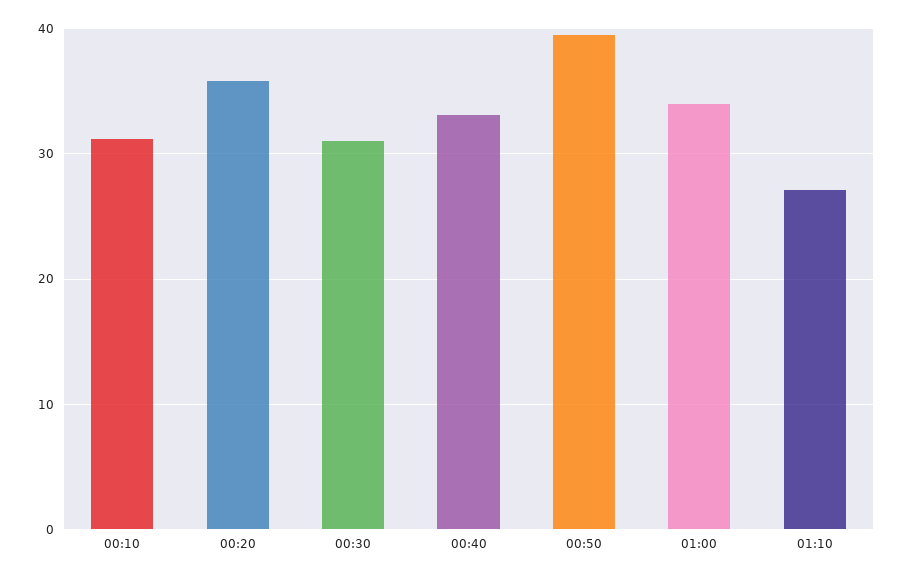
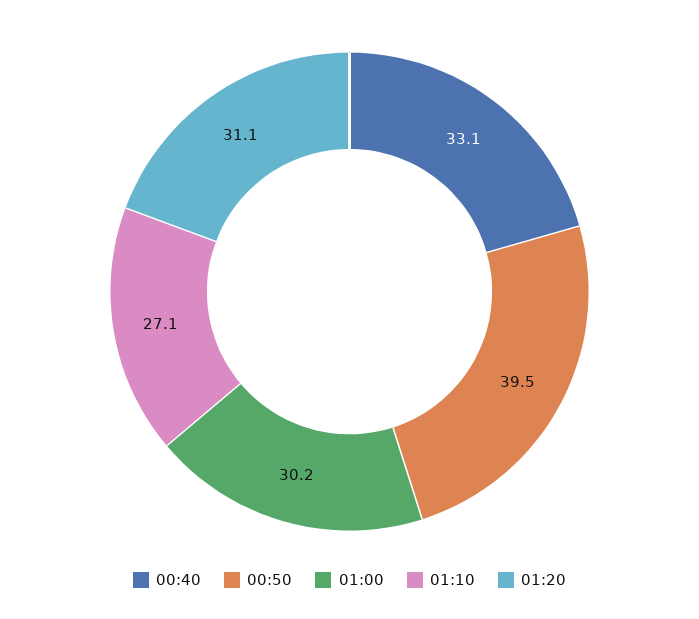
00:10: 31 -> none
00:20: 36 -> none
00:30: 31 -> none
01:00: 34 -> 30.2
01:20: none -> 31.1

